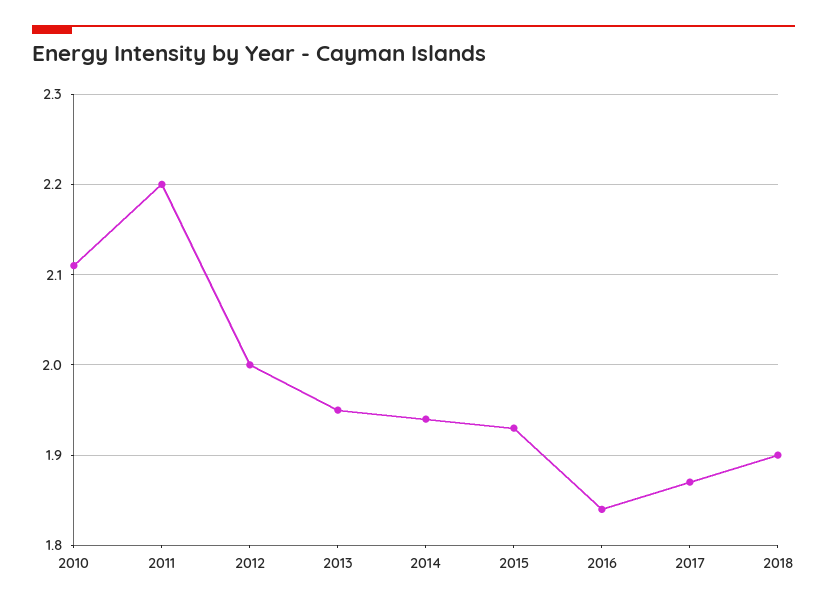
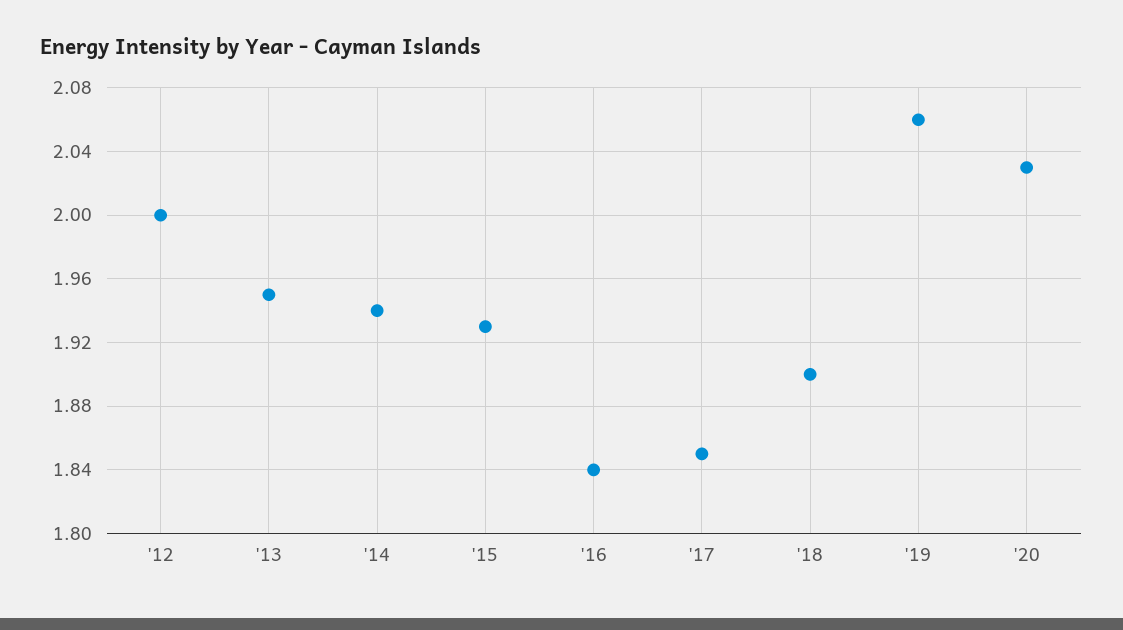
2010: 2.11 -> none
2011: 2.2 -> none
2017: 1.87 -> 1.85
'19: none -> 2.06
'20: none -> 2.03

